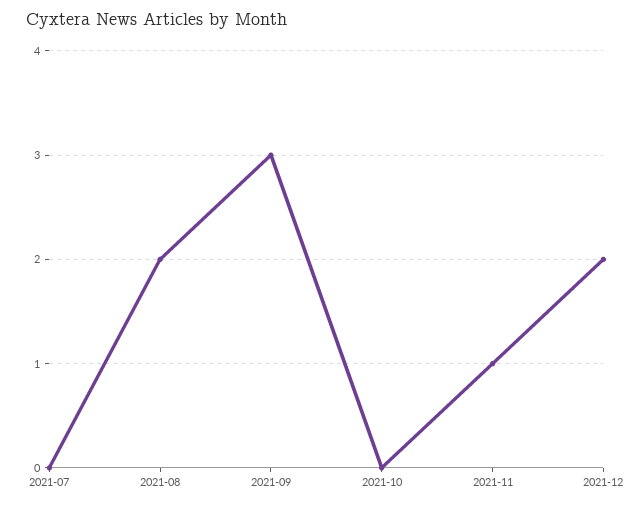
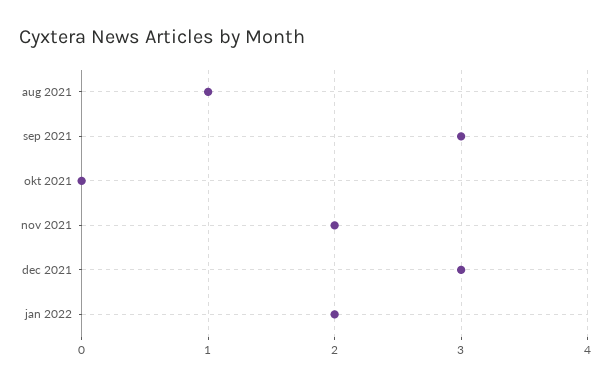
2021-07: 0 -> none
2021-08: 2 -> 1
2021-11: 1 -> 2
2021-12: 2 -> 3
jan 2022: none -> 2

